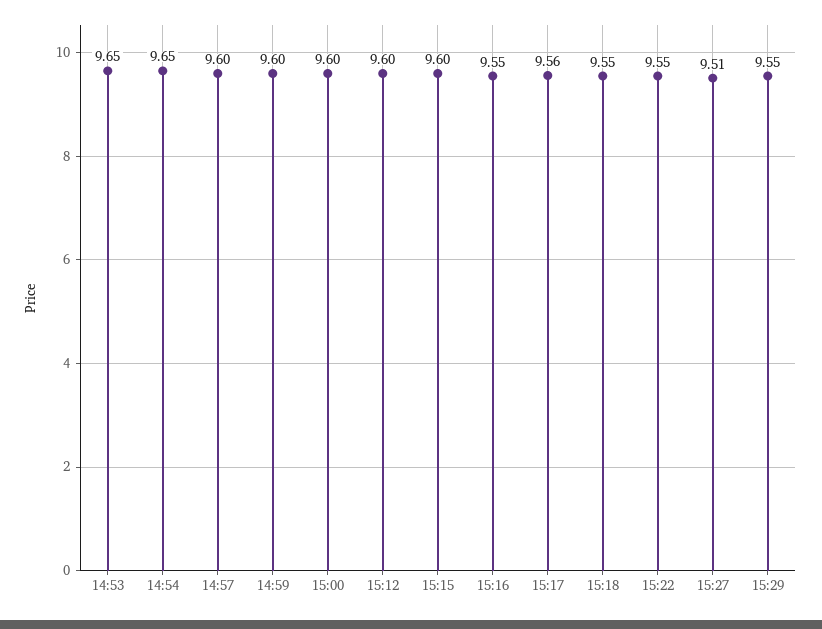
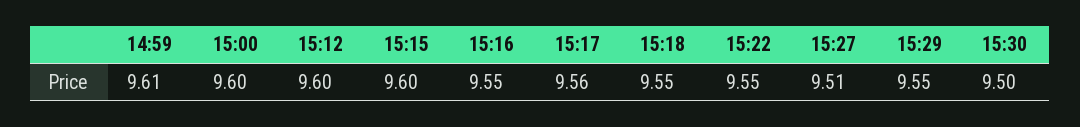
14:53: 9.65 -> none
14:54: 9.65 -> none
14:57: 9.6 -> none
14:59: 9.6 -> 9.61
15:30: none -> 9.5

